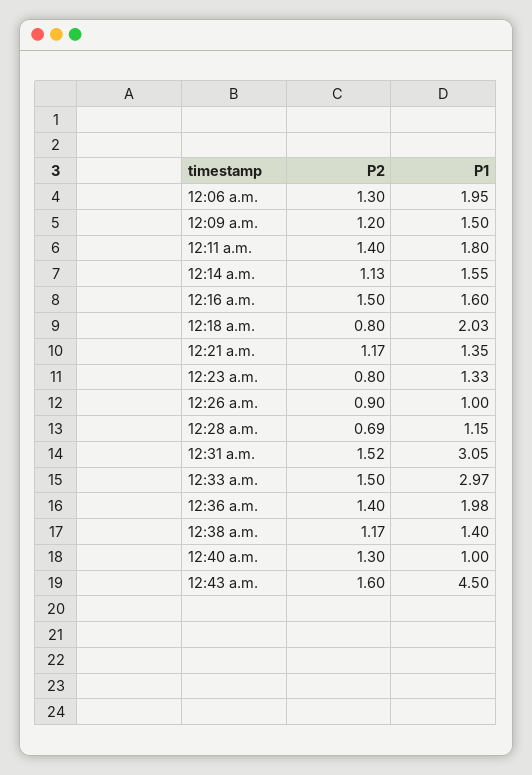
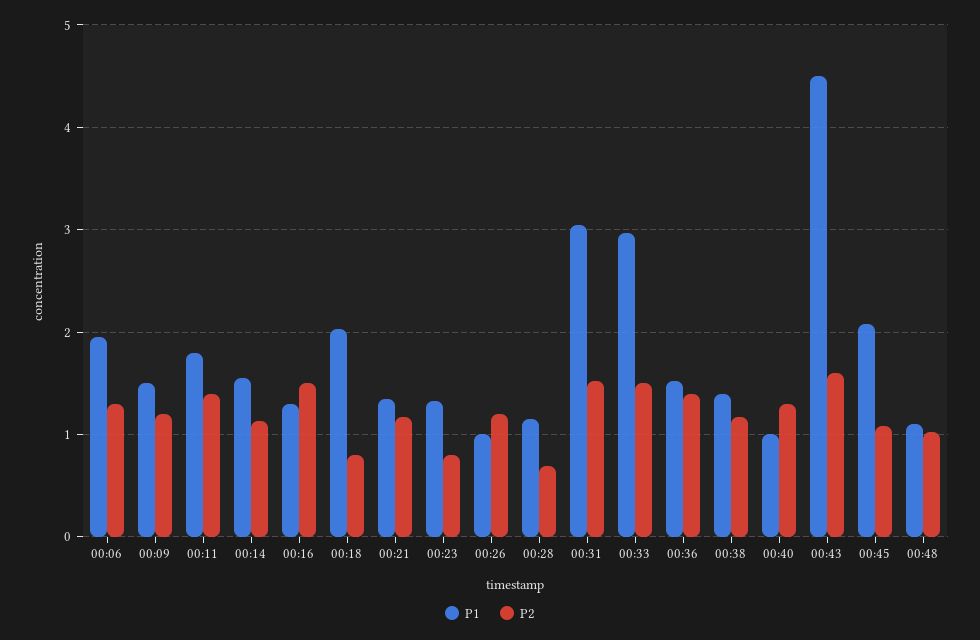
P1, 12:16 a.m.: 1.6 -> 1.3
P2, 12:26 a.m.: 0.9 -> 1.2
P1, 12:36 a.m.: 1.98 -> 1.5
P1, 00:45: none -> 2.1
P2, 00:45: none -> 1.1
P1, 00:48: none -> 1.1
P2, 00:48: none -> 1

